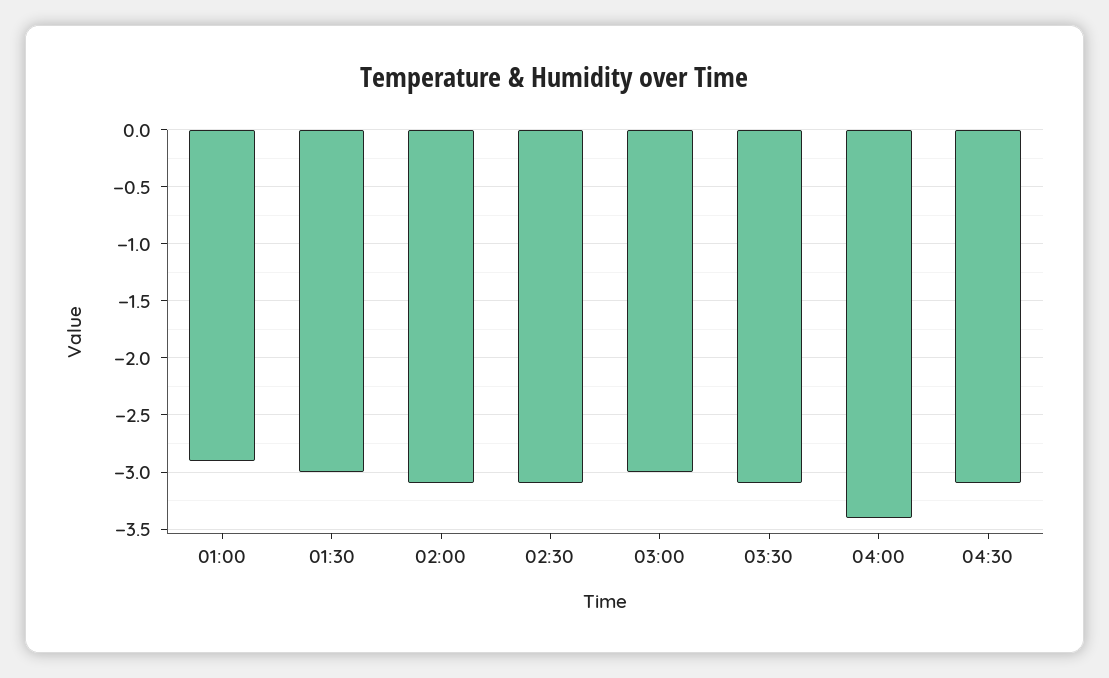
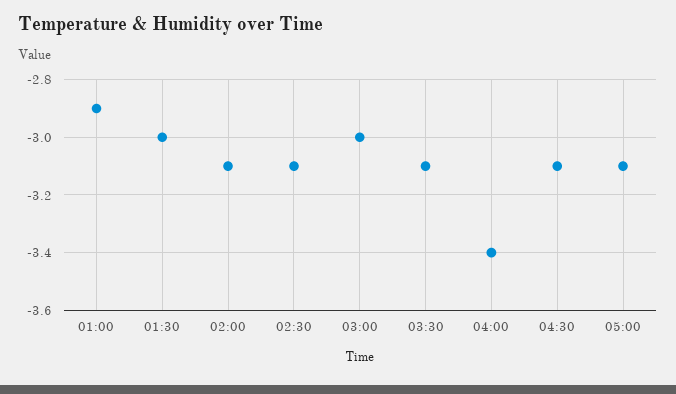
05:00: none -> -3.1

